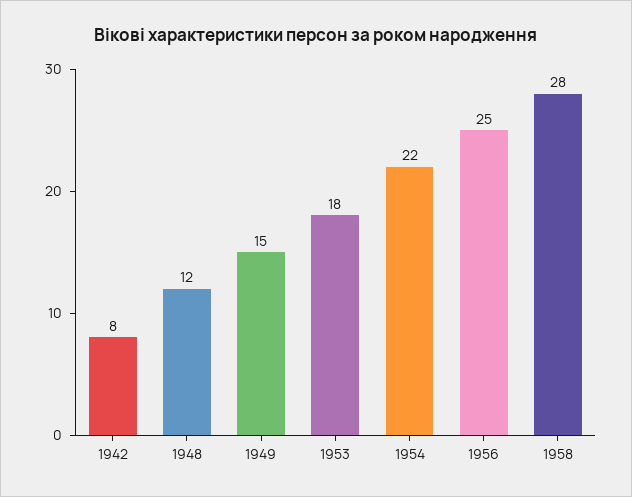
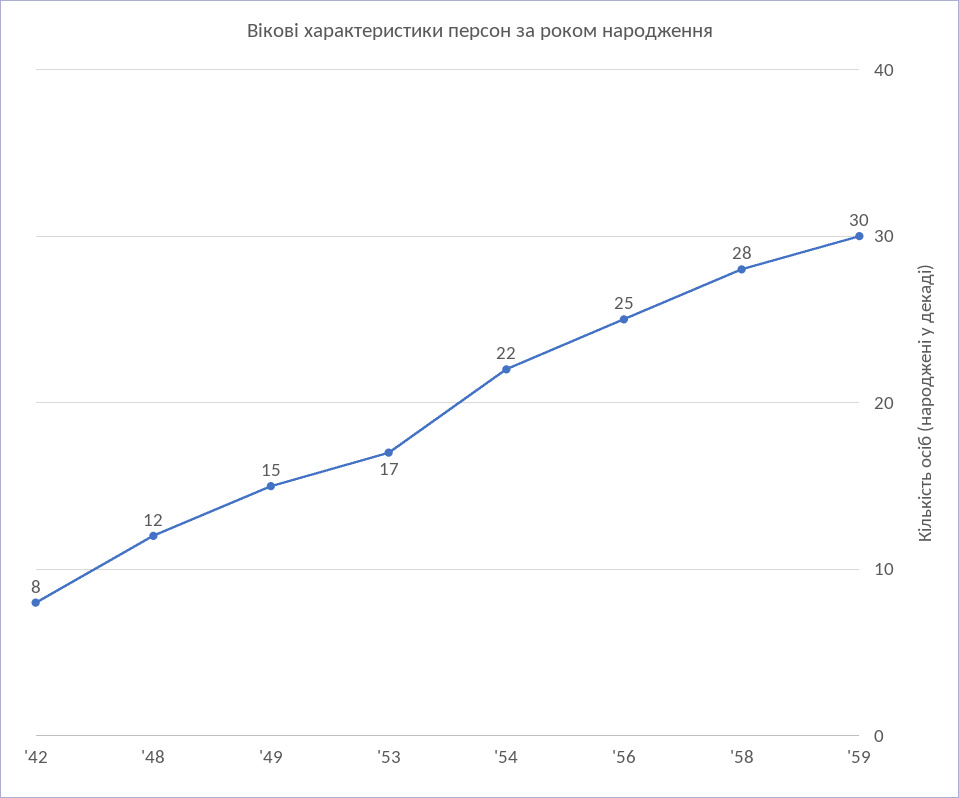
1953: 18 -> 17
'59: none -> 30

